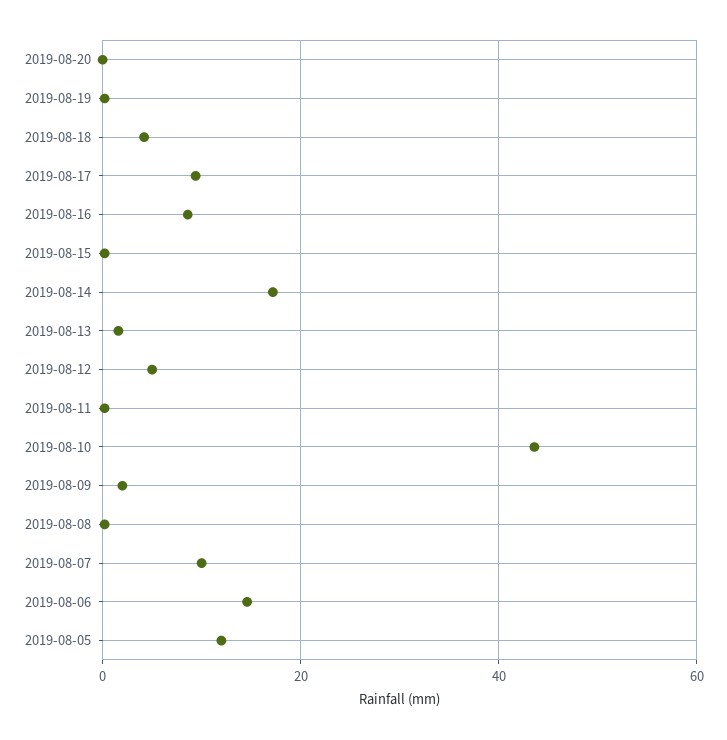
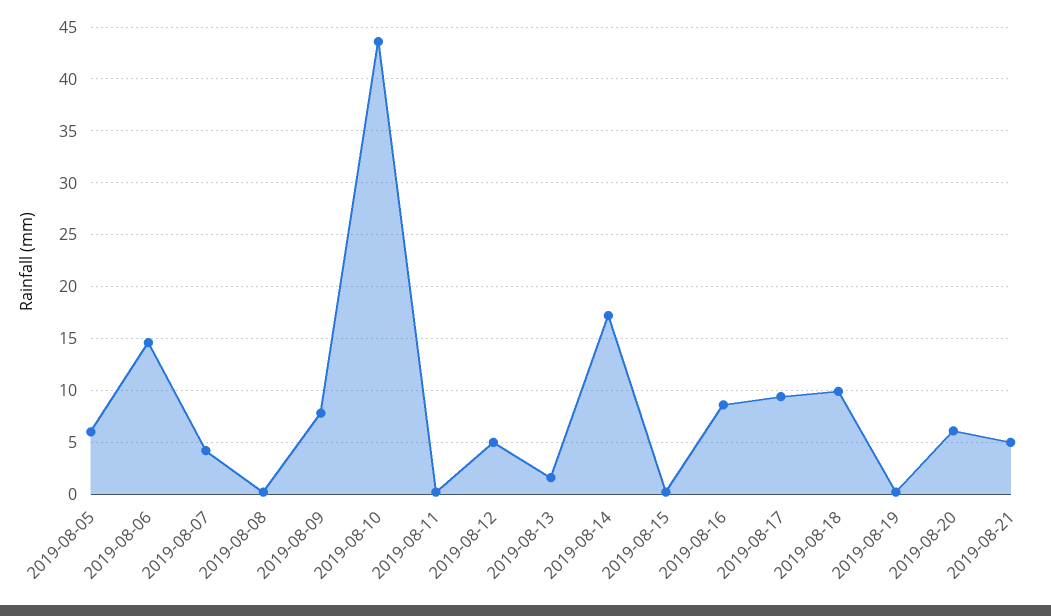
2019-08-20: 0 -> 6
2019-08-18: 4 -> 10
2019-08-09: 2 -> 8
2019-08-07: 10 -> 4
2019-08-05: 12 -> 6
2019-08-21: none -> 5

